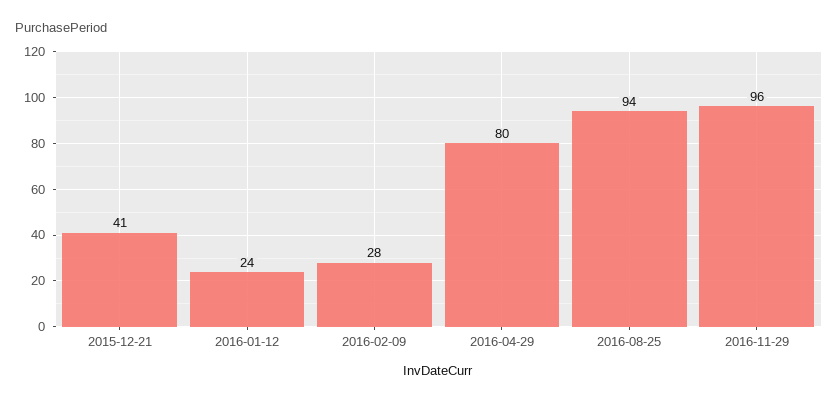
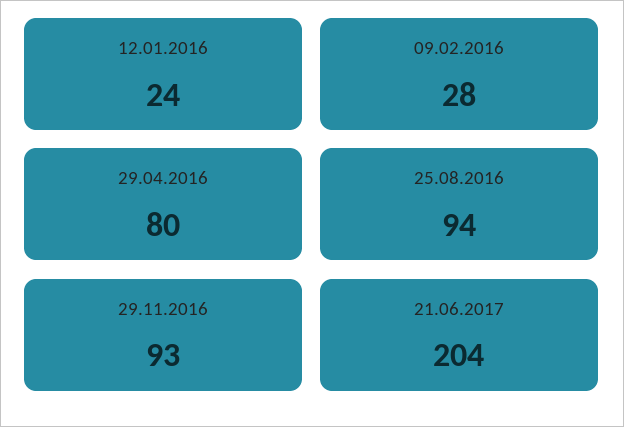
2015-12-21: 41 -> none
2016-11-29: 96 -> 93
21.06.2017: none -> 204

